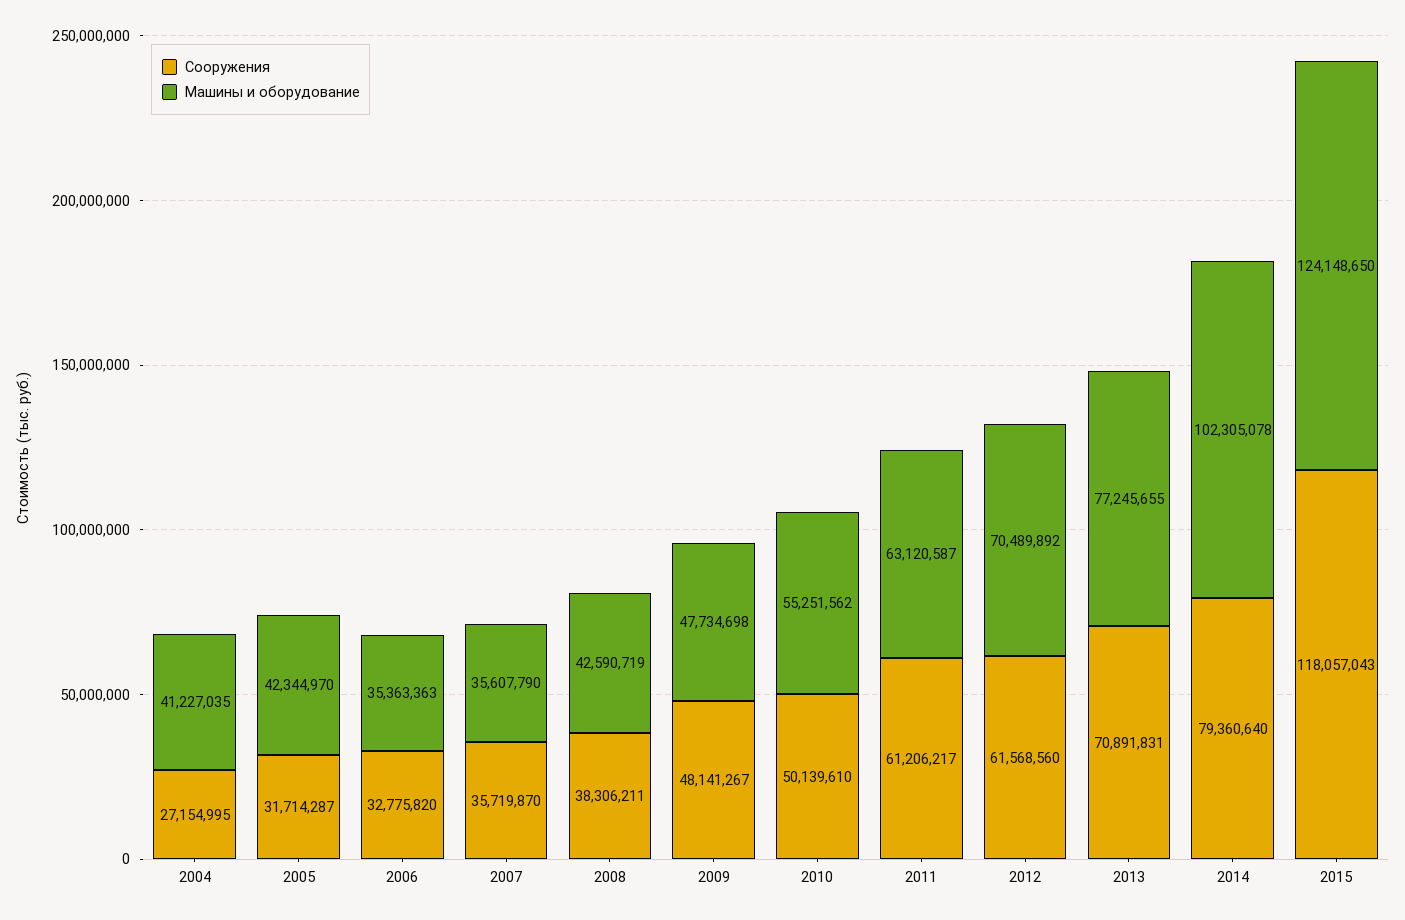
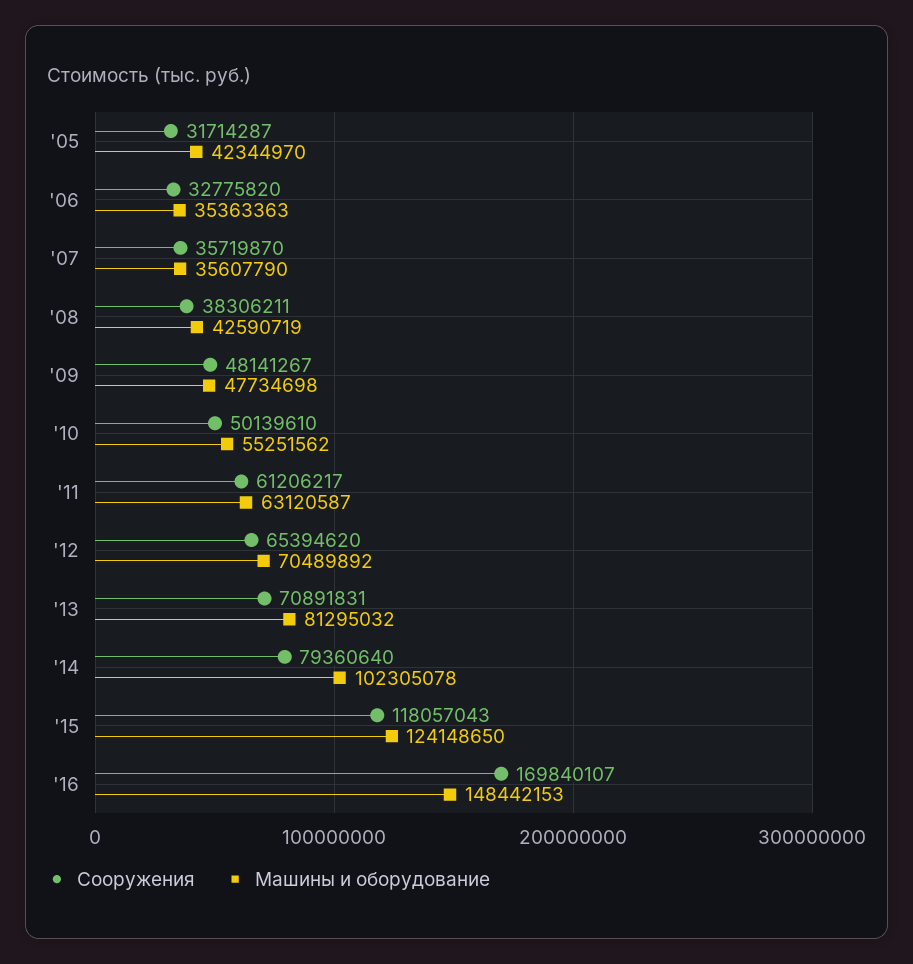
Сооружения, 2004: 27154995 -> none
Машины и оборудование, 2004: 41227035 -> none
Сооружения, 2012: 61568560 -> 65394620
Машины и оборудование, 2013: 77245655 -> 81295032
Сооружения, '16: none -> 169840107
Машины и оборудование, '16: none -> 148442153

